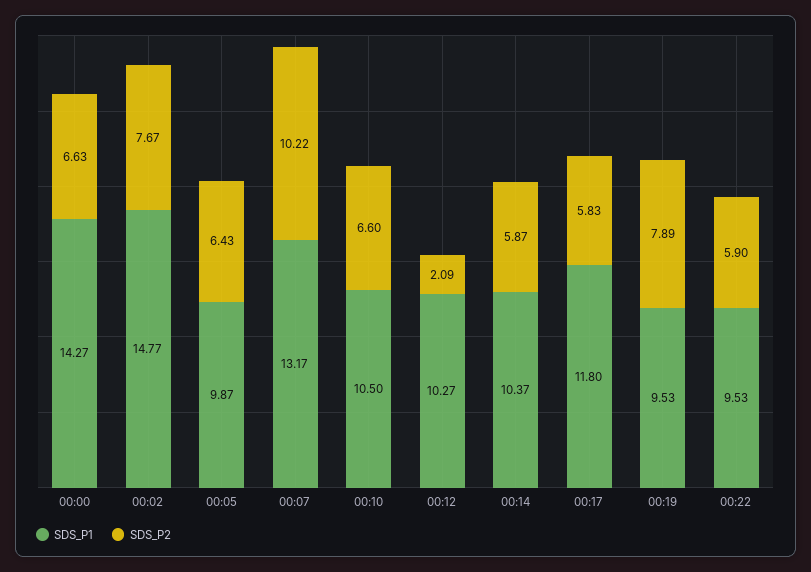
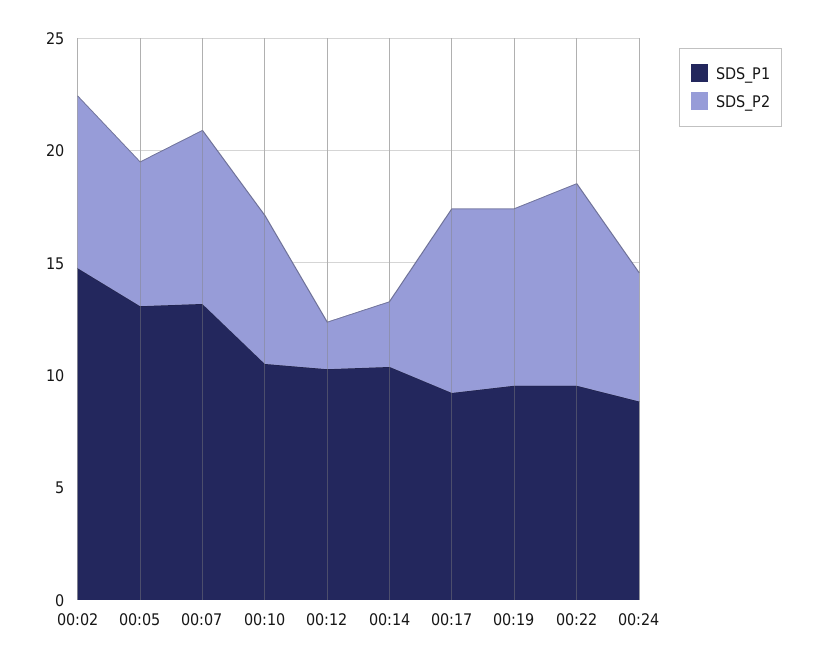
SDS_P1, 00:00: 14.27 -> none
SDS_P2, 00:00: 6.63 -> none
SDS_P1, 00:05: 9.87 -> 13
SDS_P2, 00:07: 10.22 -> 8
SDS_P2, 00:14: 5.87 -> 3
SDS_P1, 00:17: 11.8 -> 9
SDS_P2, 00:17: 5.83 -> 8
SDS_P2, 00:22: 5.9 -> 9
SDS_P1, 00:24: none -> 9
SDS_P2, 00:24: none -> 6

